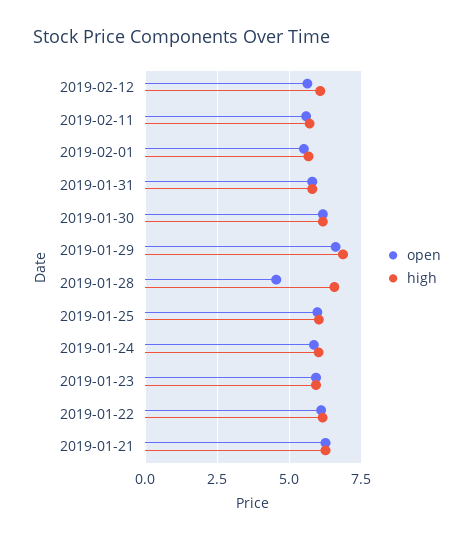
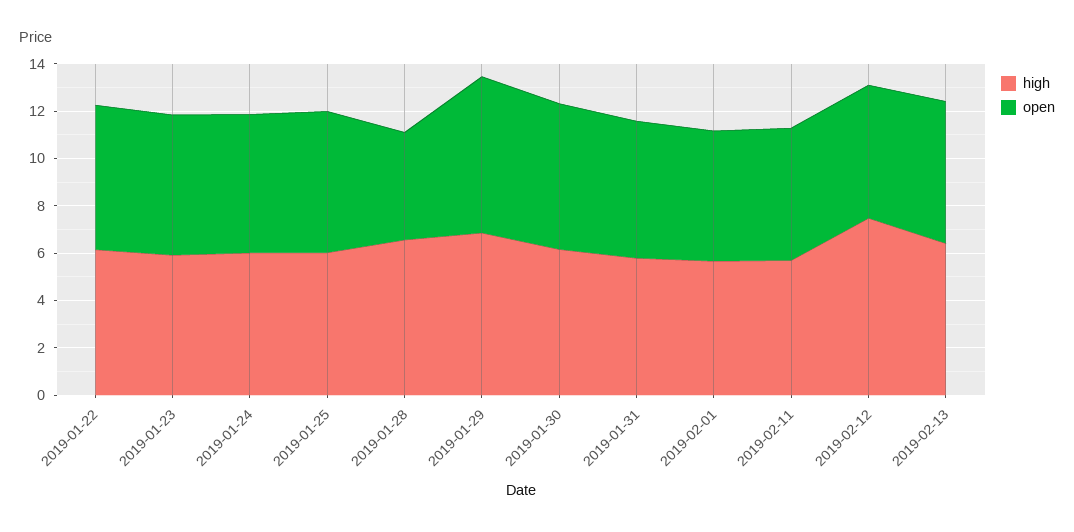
high, 2019-02-12: 6 -> 7.5
open, 2019-01-21: 6.25 -> none
high, 2019-01-21: 6.25 -> none
high, 2019-02-13: none -> 6.5
open, 2019-02-13: none -> 6

